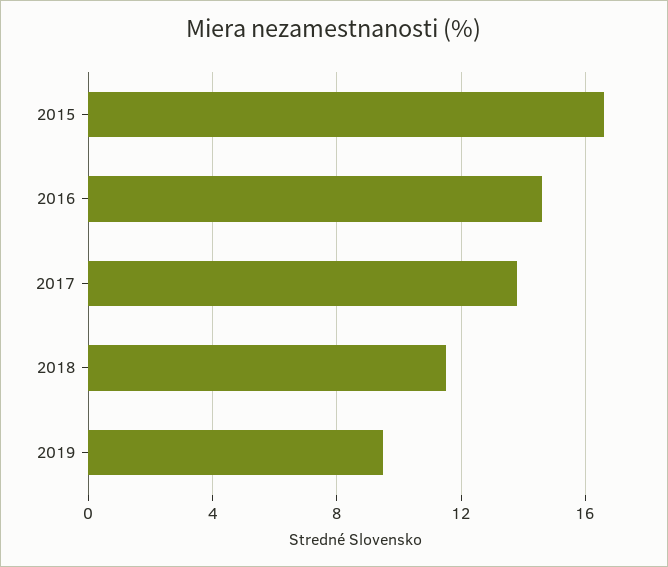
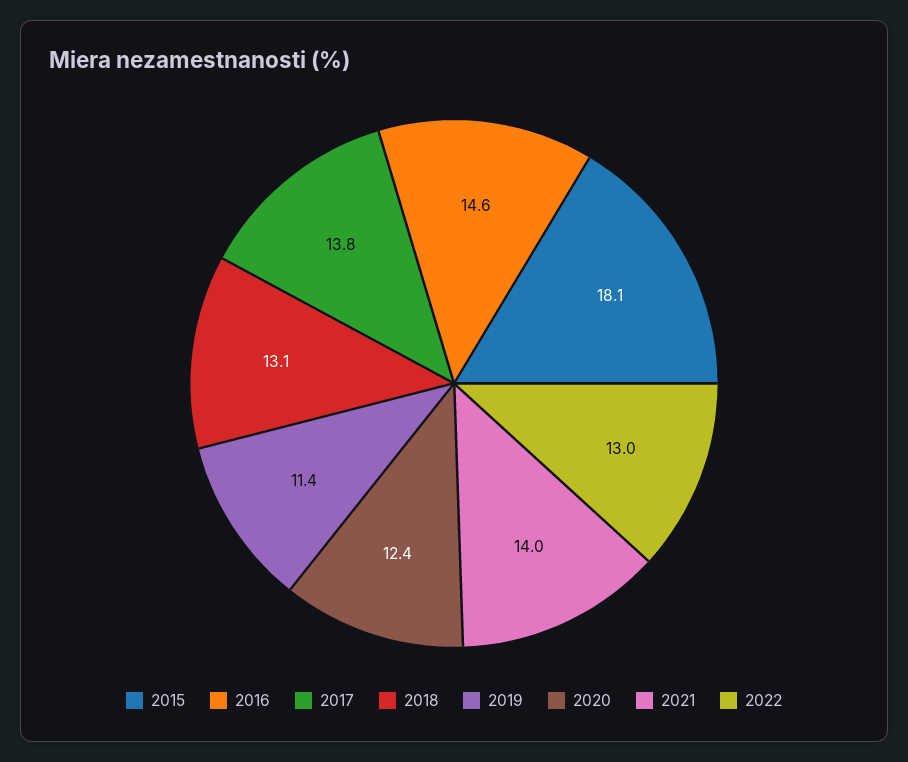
2015: 16.5 -> 18.1
2018: 11.5 -> 13.1
2019: 9.5 -> 11.4
2020: none -> 12.4
2021: none -> 14
2022: none -> 13

